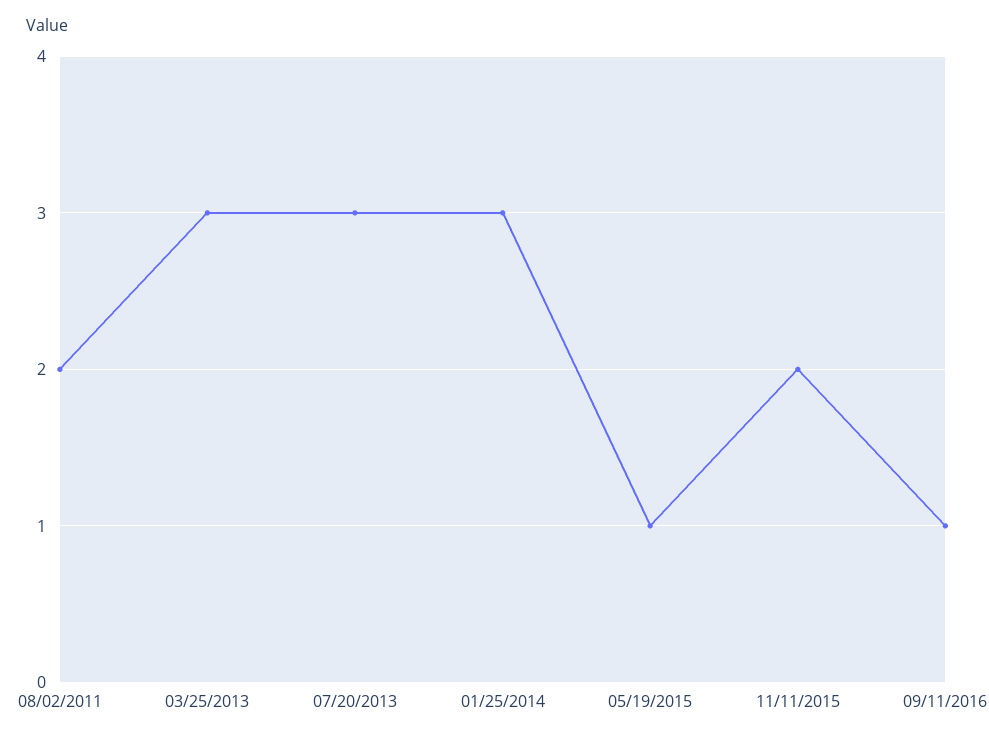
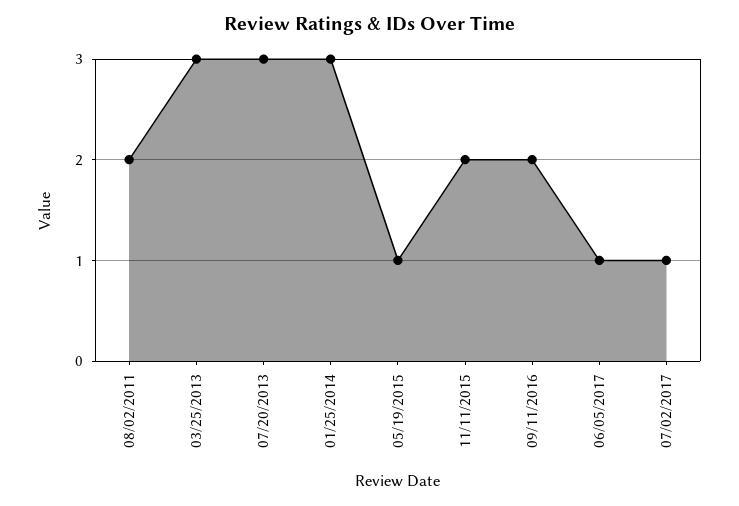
09/11/2016: 1 -> 2
06/05/2017: none -> 1
07/02/2017: none -> 1

